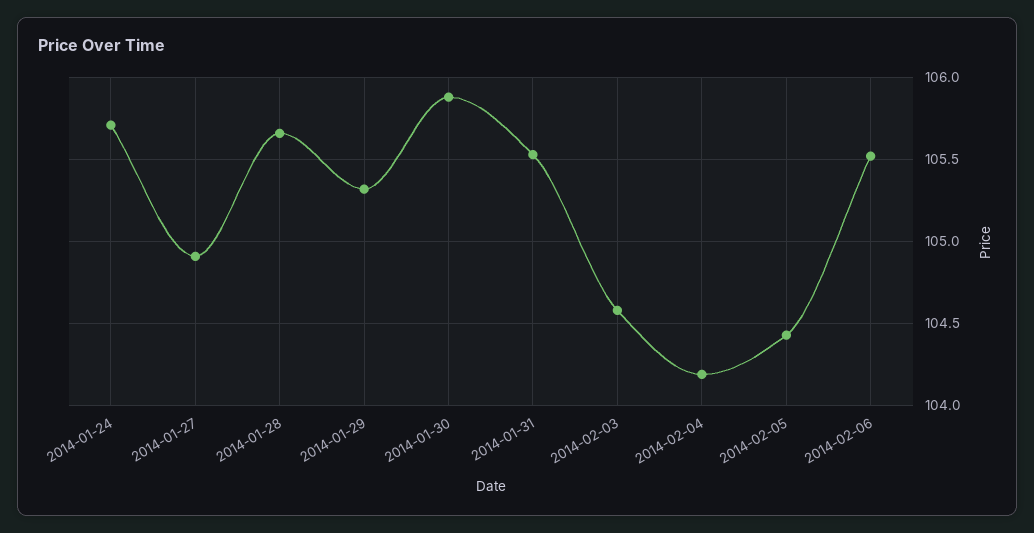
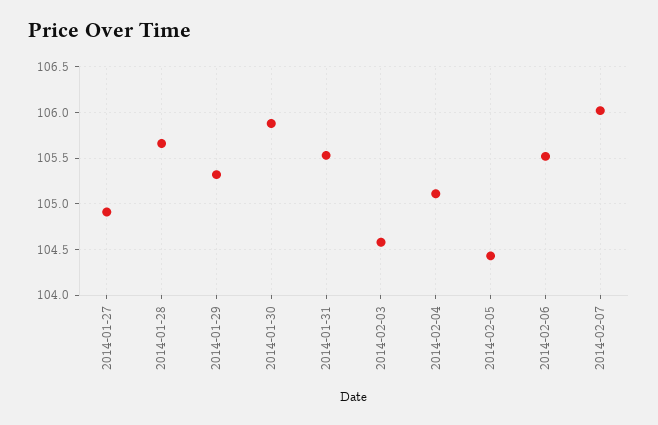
2014-01-24: 105.7 -> none
2014-02-04: 104.2 -> 105.1
2014-02-07: none -> 106

